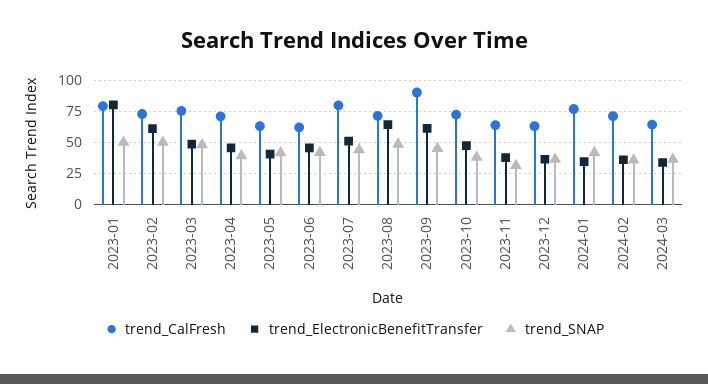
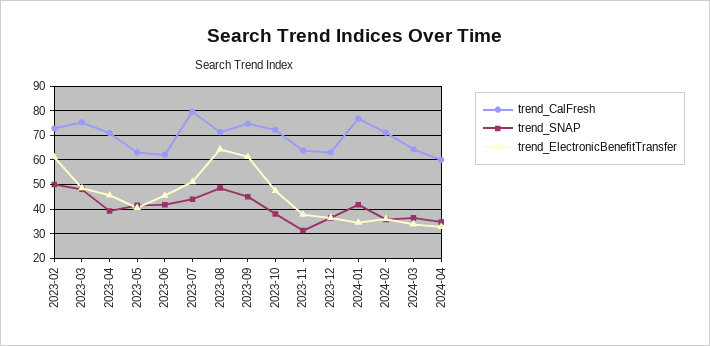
trend_CalFresh, 2023-01: 80 -> none
trend_ElectronicBenefitTransfer, 2023-01: 80 -> none
trend_SNAP, 2023-01: 50 -> none
trend_CalFresh, 2023-09: 90 -> 75
trend_CalFresh, 2024-04: none -> 60
trend_SNAP, 2024-04: none -> 35
trend_ElectronicBenefitTransfer, 2024-04: none -> 32.5

